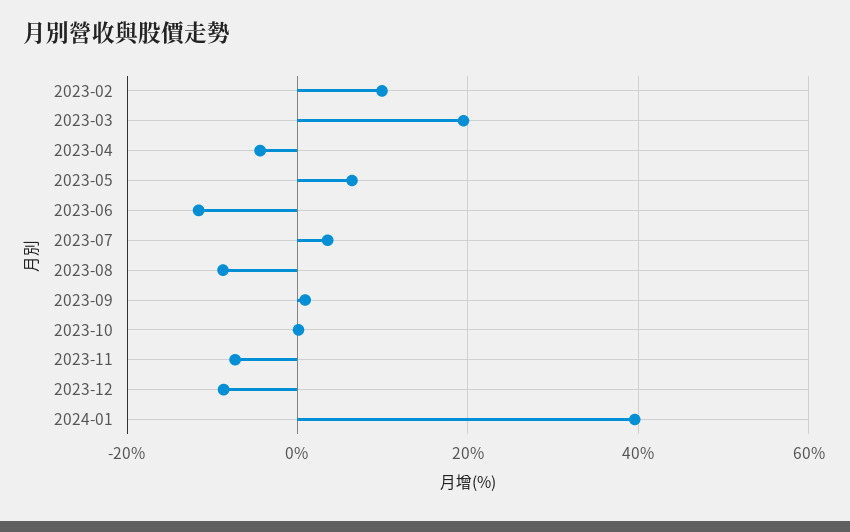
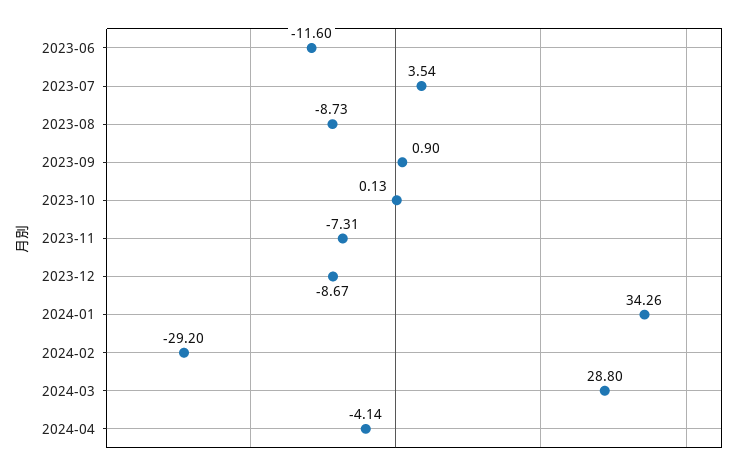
2023-02: 10 -> none
2023-03: 20 -> none
2023-04: -4 -> none
2023-05: 6 -> none
2024-01: 40 -> 34.26
2024-02: none -> -29.2
2024-03: none -> 28.8
2024-04: none -> -4.14

